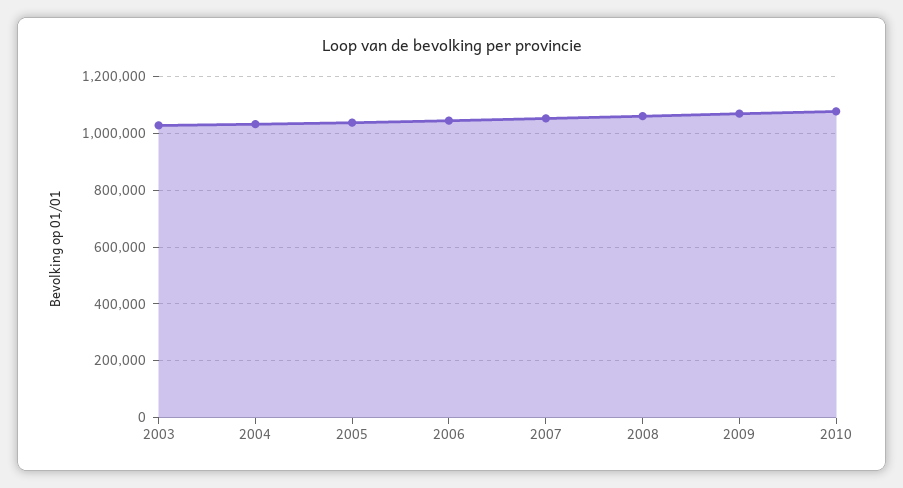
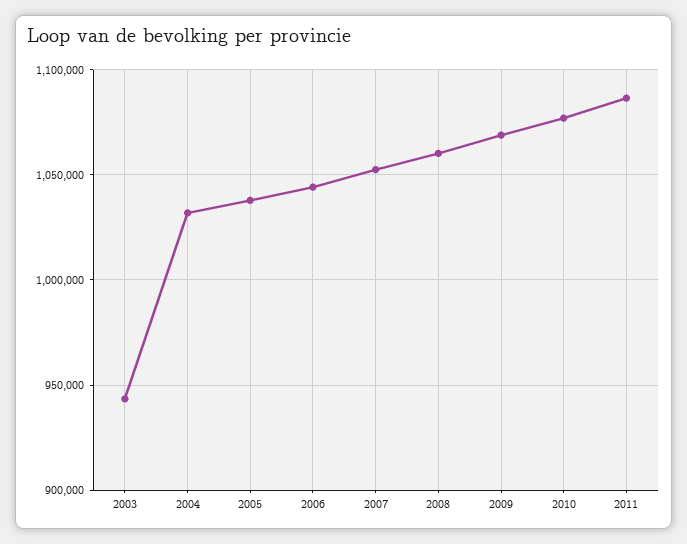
2003: 1025000 -> 945000
2011: none -> 1085000

